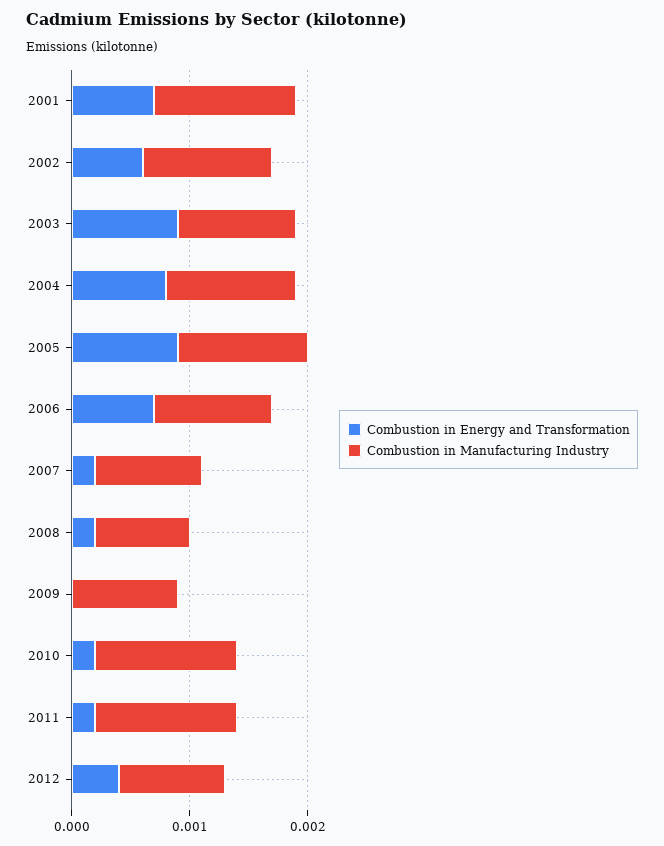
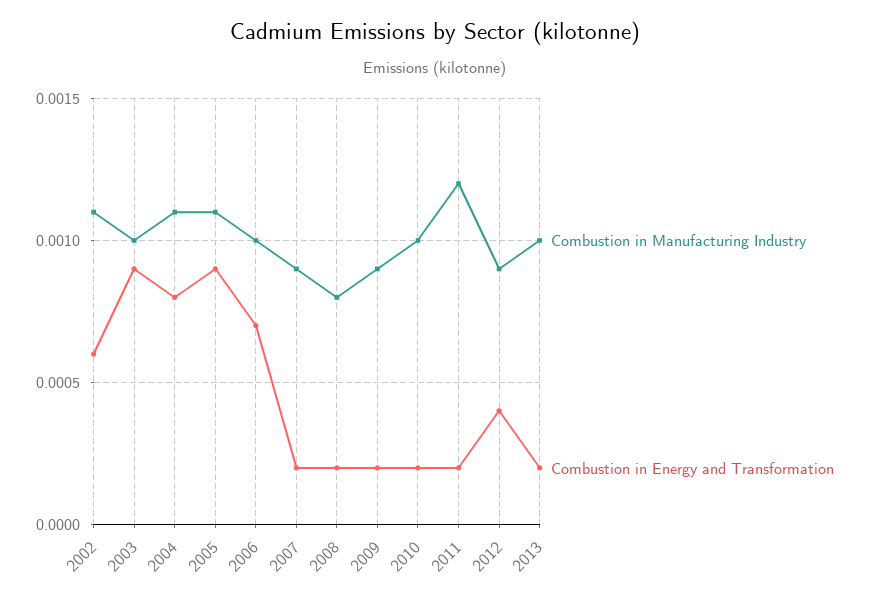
Combustion in Energy and Transformation, 2001: 0.0007 -> none
Combustion in Manufacturing Industry, 2001: 0.0012 -> none
Combustion in Energy and Transformation, 2009: 0 -> 0.0002
Combustion in Manufacturing Industry, 2010: 0.0012 -> 0.001
Combustion in Manufacturing Industry, 2013: none -> 0.001
Combustion in Energy and Transformation, 2013: none -> 0.0002

